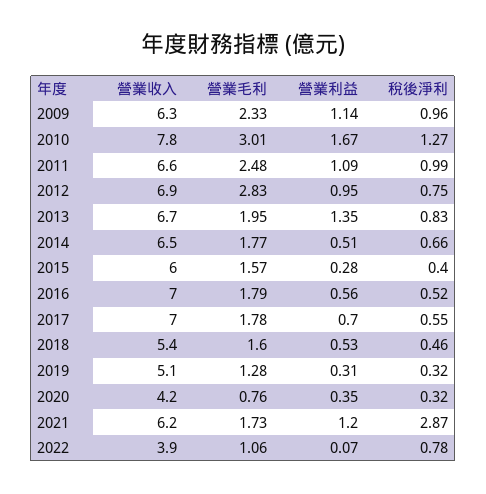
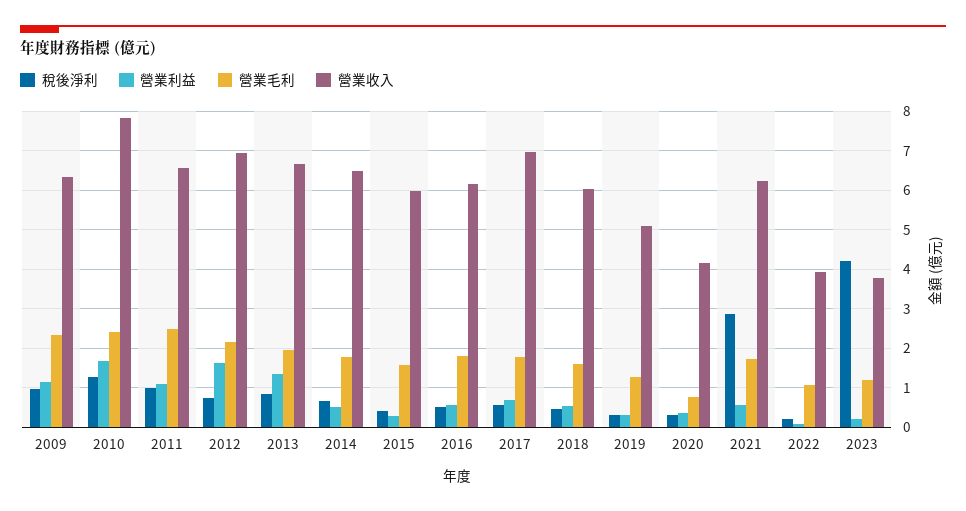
營業毛利, 2010: 3.01 -> 2.4
營業毛利, 2012: 2.83 -> 2.2
營業利益, 2012: 0.95 -> 1.6
營業收入, 2016: 7 -> 6.2
營業收入, 2018: 5.4 -> 6
營業利益, 2021: 1.2 -> 0.6
稅後淨利, 2022: 0.78 -> 0.2
稅後淨利, 2023: none -> 4.2
營業利益, 2023: none -> 0.2
營業毛利, 2023: none -> 1.2
營業收入, 2023: none -> 3.8

